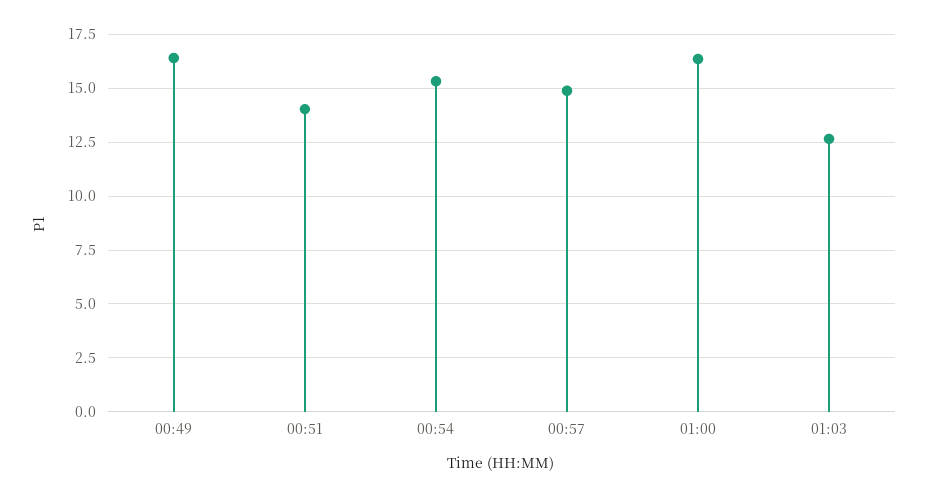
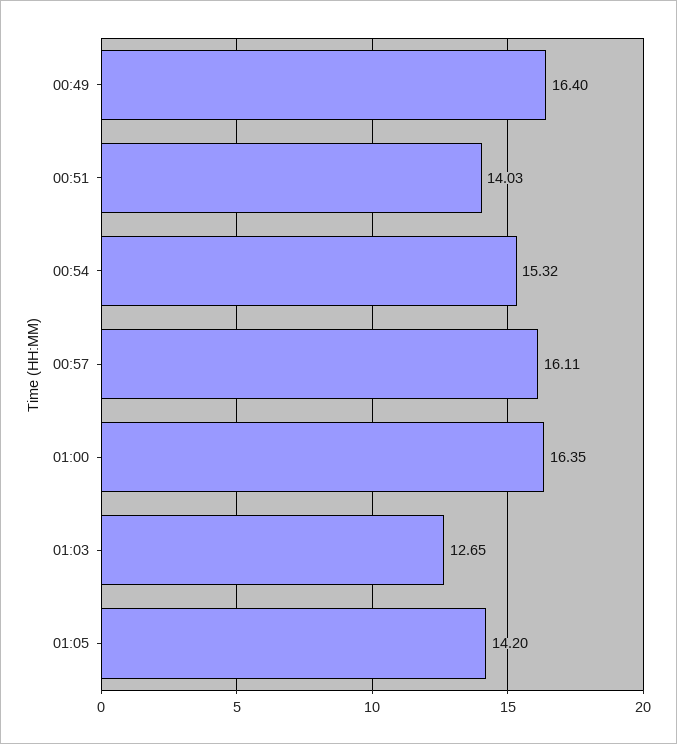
00:57: 15 -> 16.11
01:05: none -> 14.2

